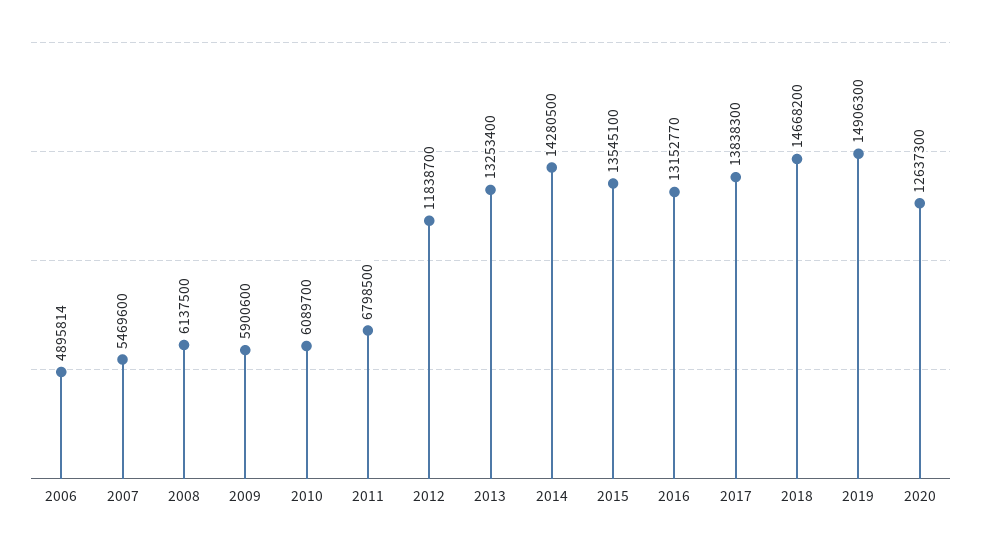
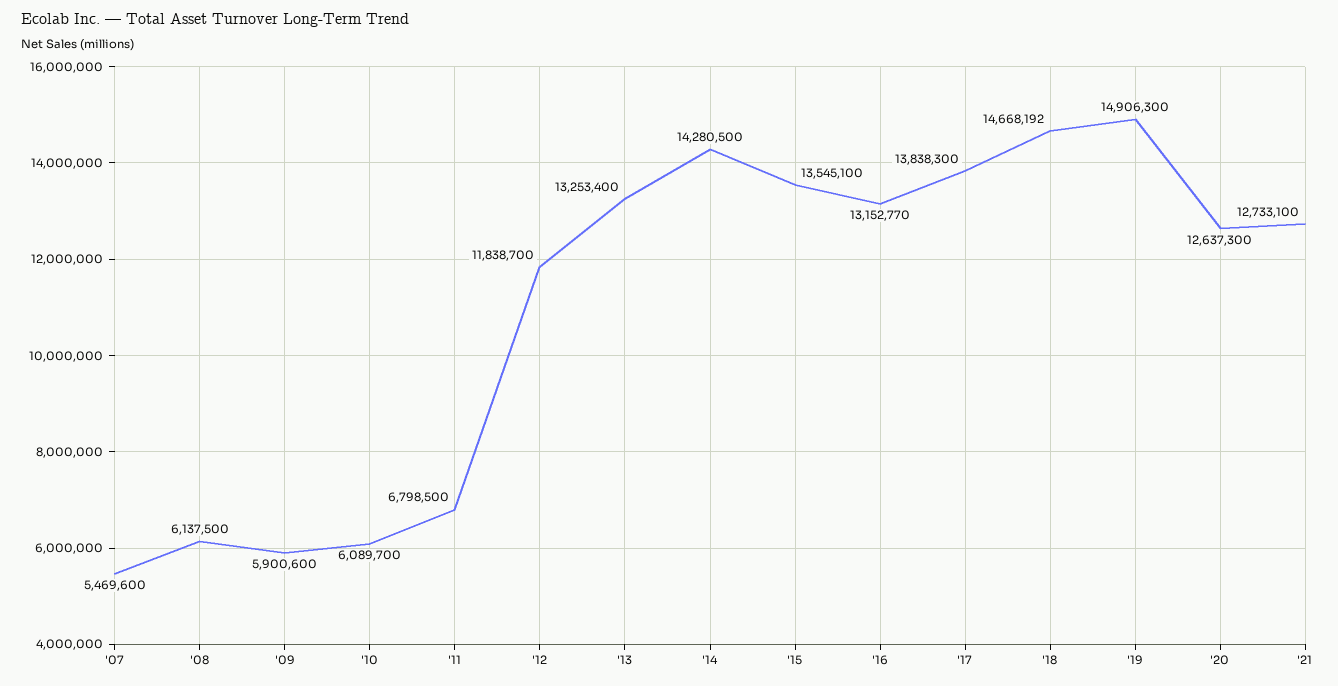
2006: 4895814 -> none
2018: 14668200 -> 14668192
'21: none -> 12733100

